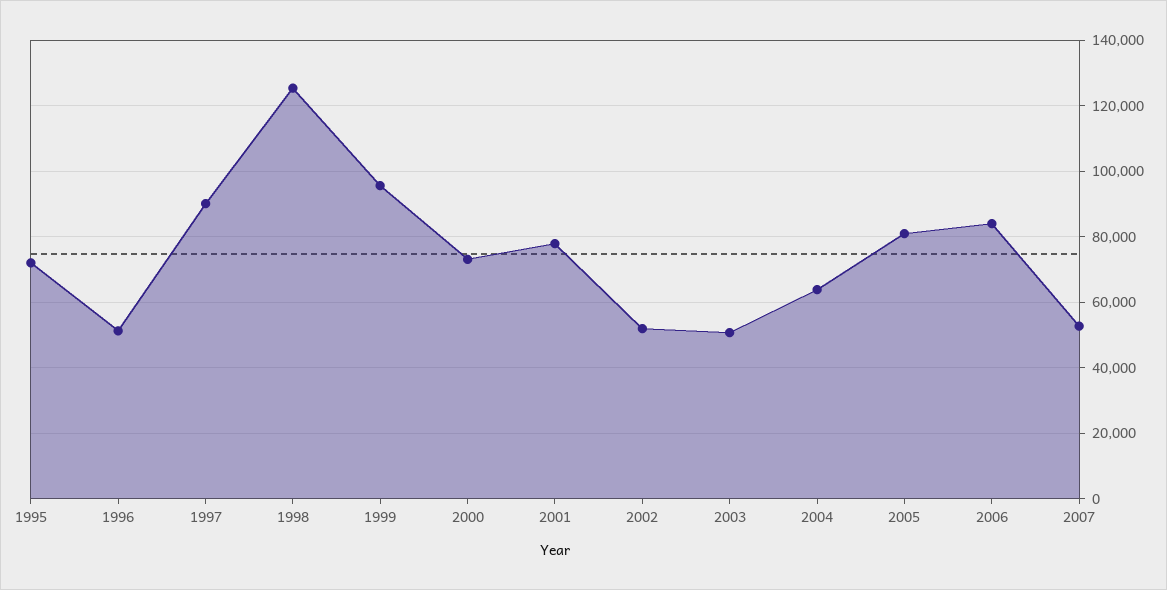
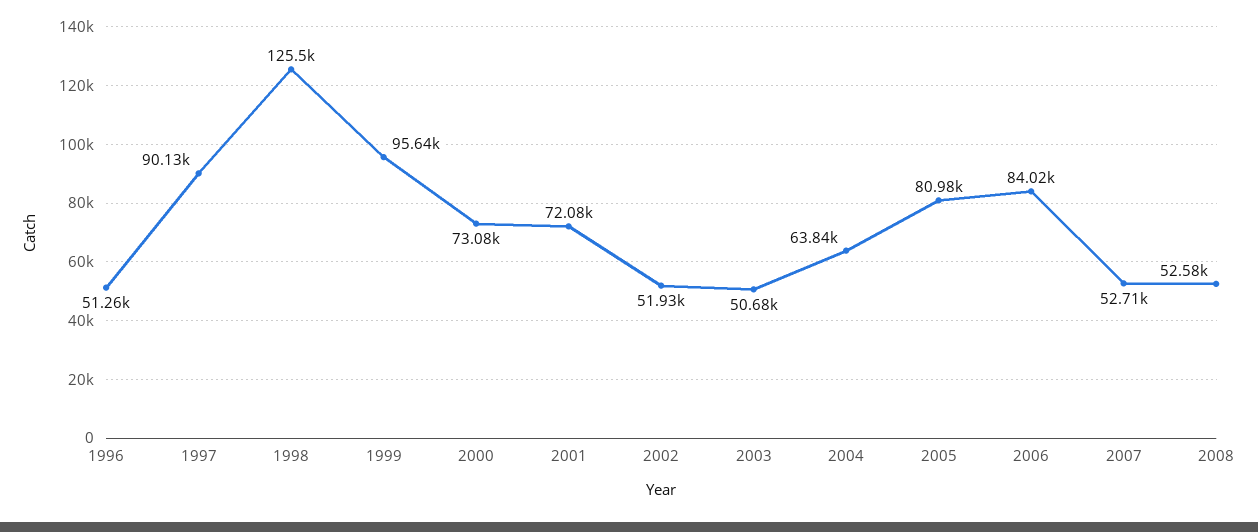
1995: 72000 -> none
2001: 78000 -> 72080
2008: none -> 52580

